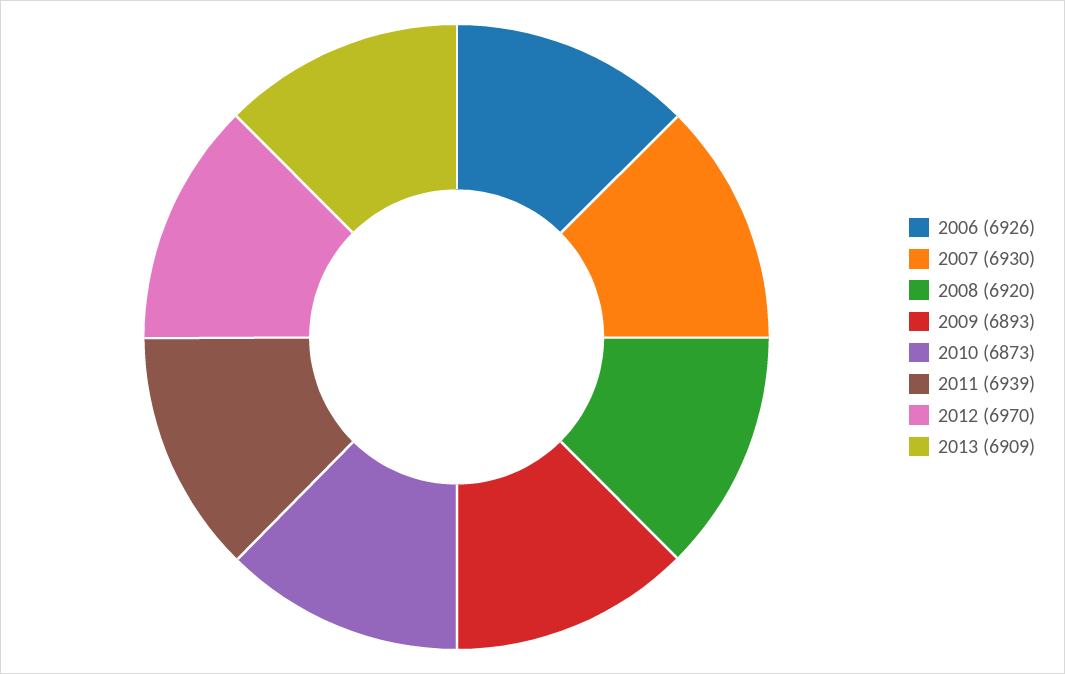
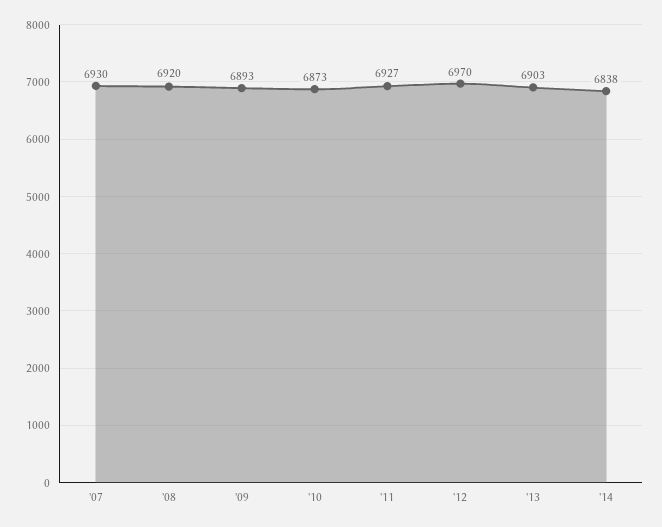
2006: 6926 -> none
2011: 6939 -> 6927
2013: 6909 -> 6903
'14: none -> 6838

